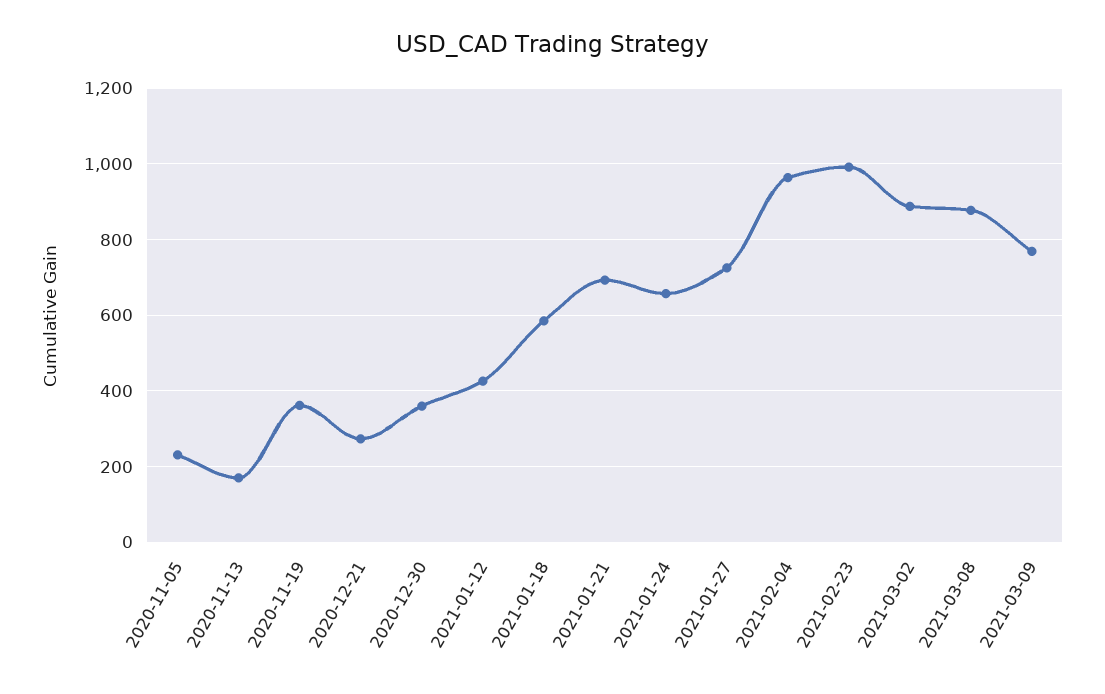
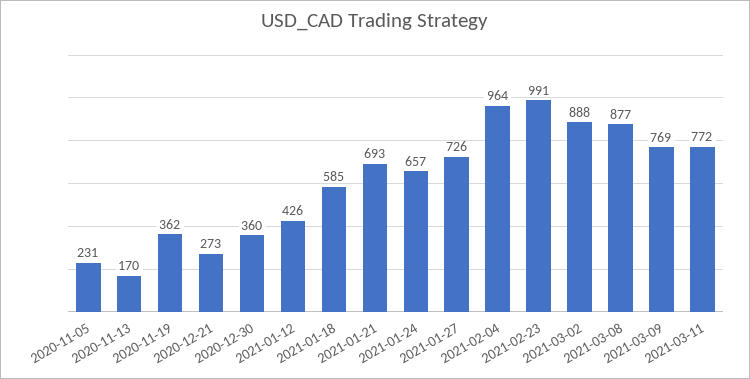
2021-03-11: none -> 772

